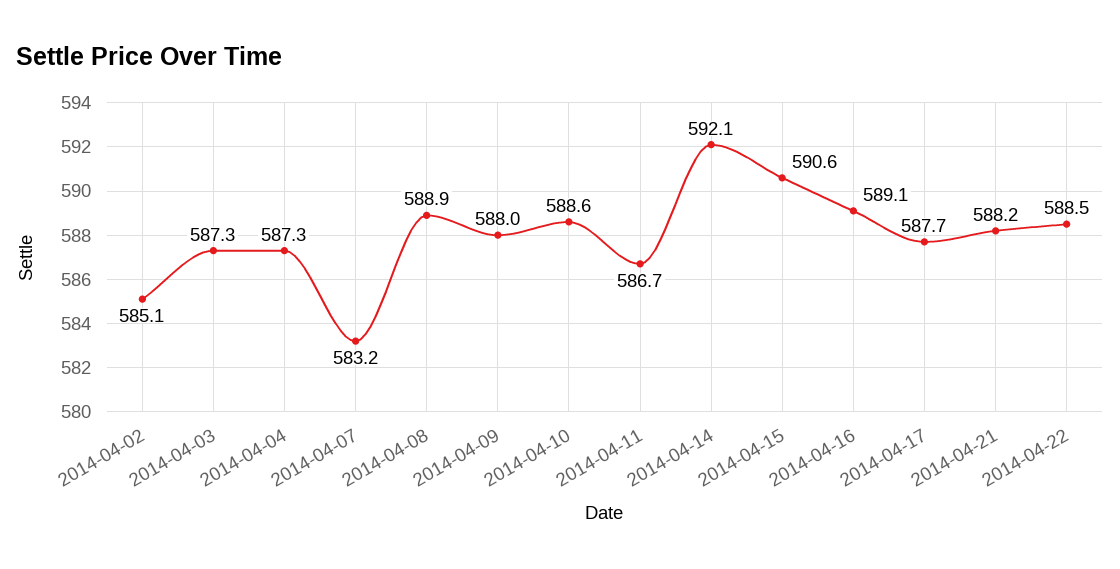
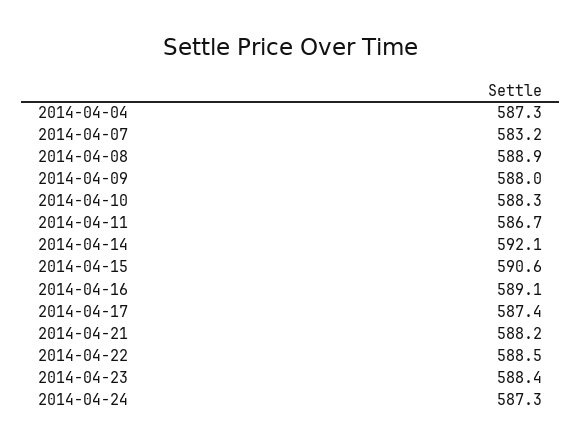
2014-04-02: 585.1 -> none
2014-04-03: 587.3 -> none
2014-04-10: 588.6 -> 588.3
2014-04-17: 587.7 -> 587.4
2014-04-23: none -> 588.4
2014-04-24: none -> 587.3

